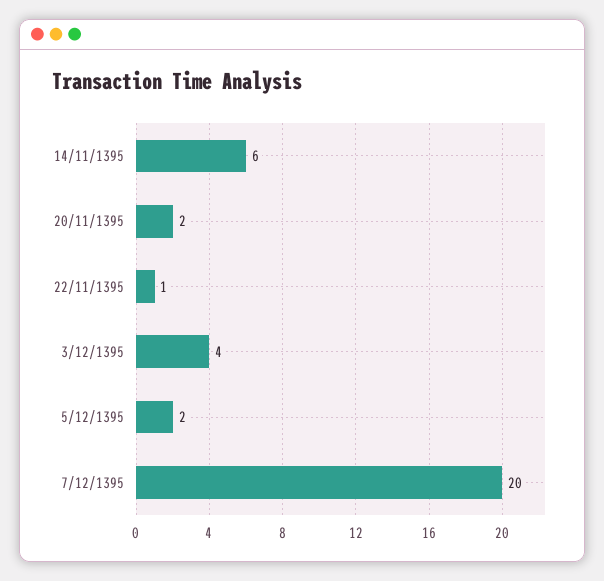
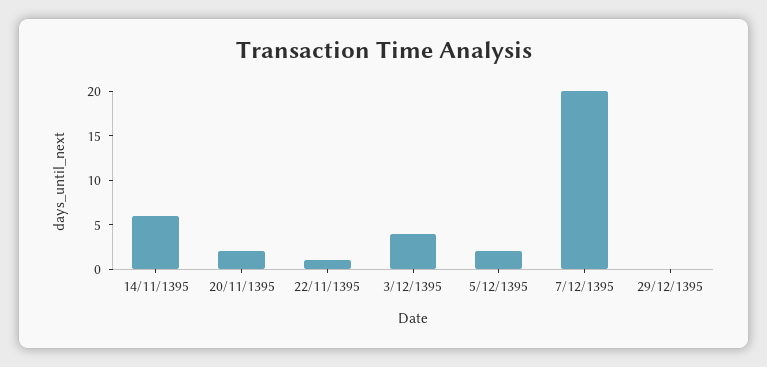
29/12/1395: none -> 0

